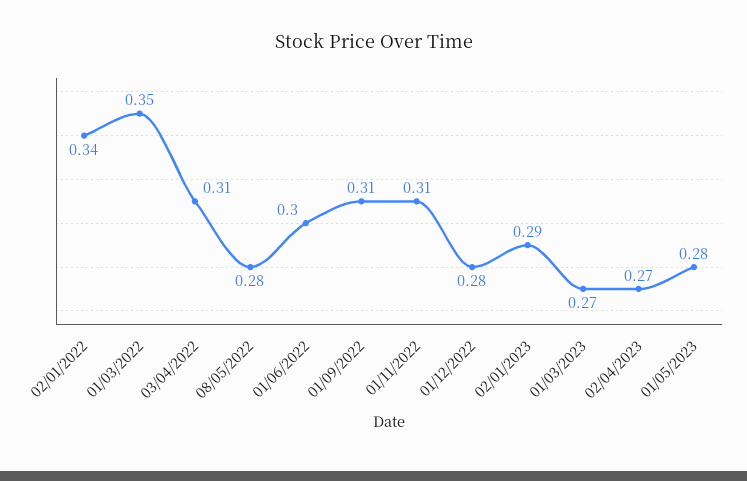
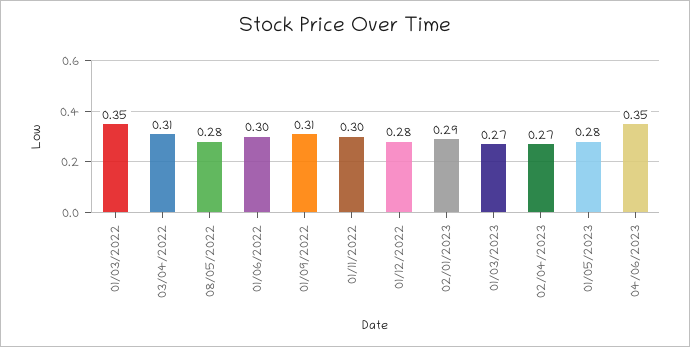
02/01/2022: 0.34 -> none
01/11/2022: 0.31 -> 0.3
04/06/2023: none -> 0.35

